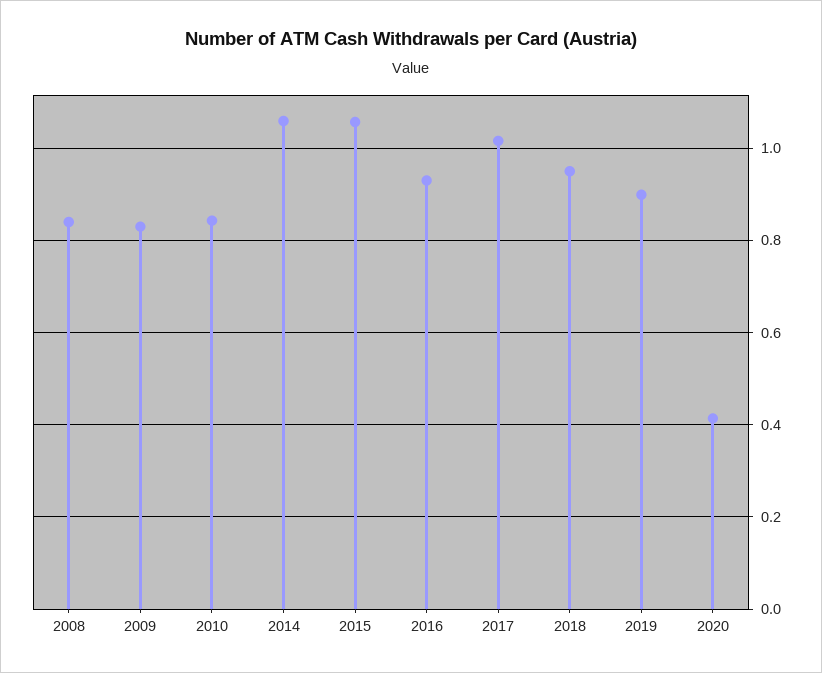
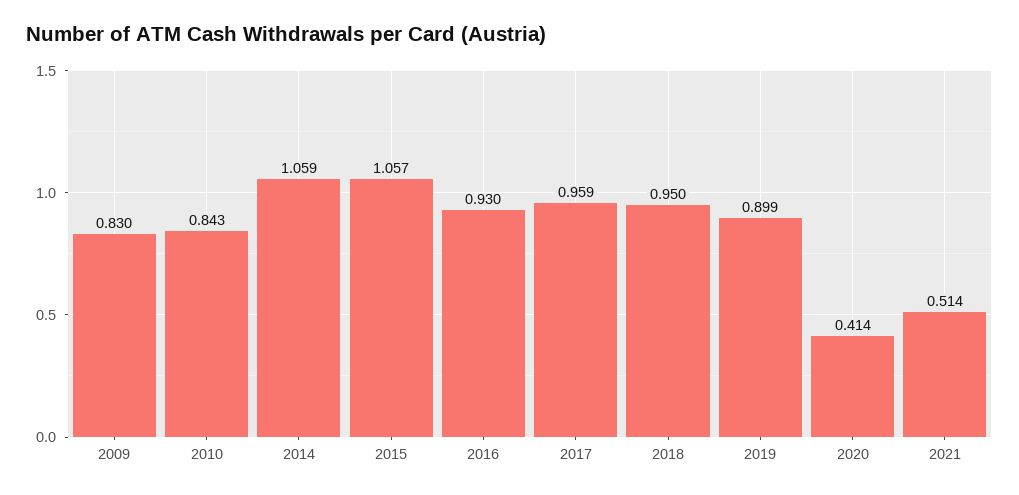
2008: 0.84 -> none
2017: 1.02 -> 0.959
2021: none -> 0.514

